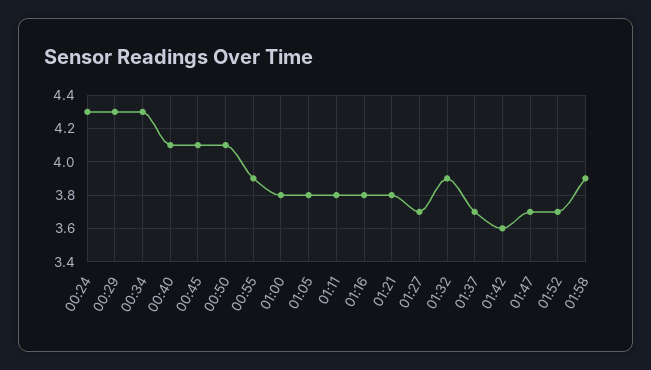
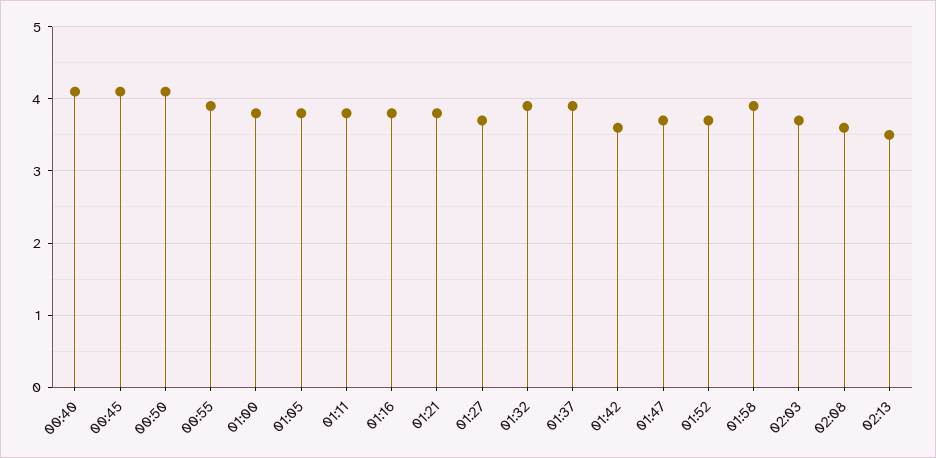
00:24: 4.3 -> none
00:29: 4.3 -> none
00:34: 4.3 -> none
01:37: 3.7 -> 3.9
02:03: none -> 3.7
02:08: none -> 3.6
02:13: none -> 3.5

